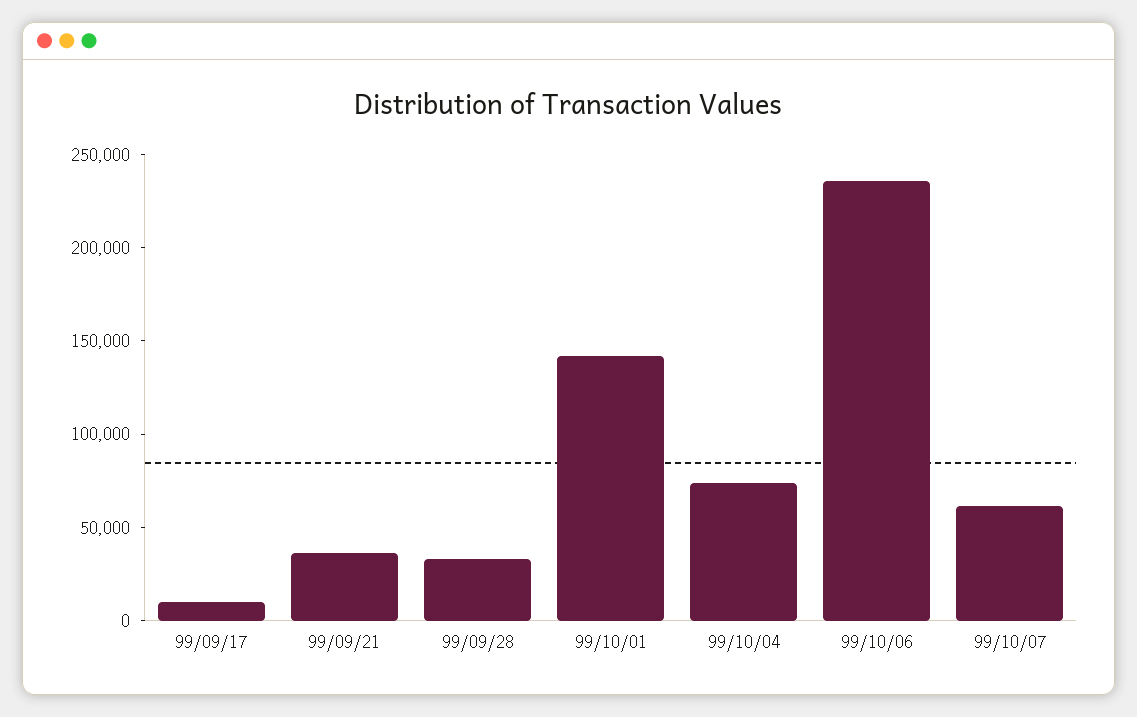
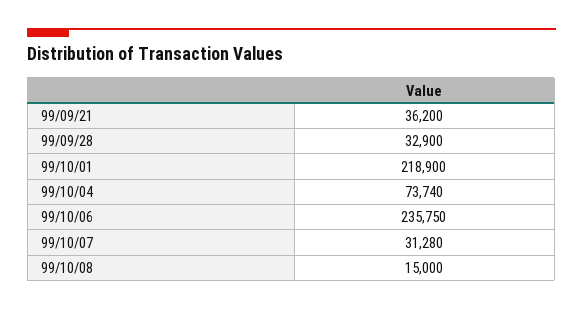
99/09/17: 10000 -> none
99/10/01: 140000 -> 218900
99/10/07: 60000 -> 31280
99/10/08: none -> 15000

